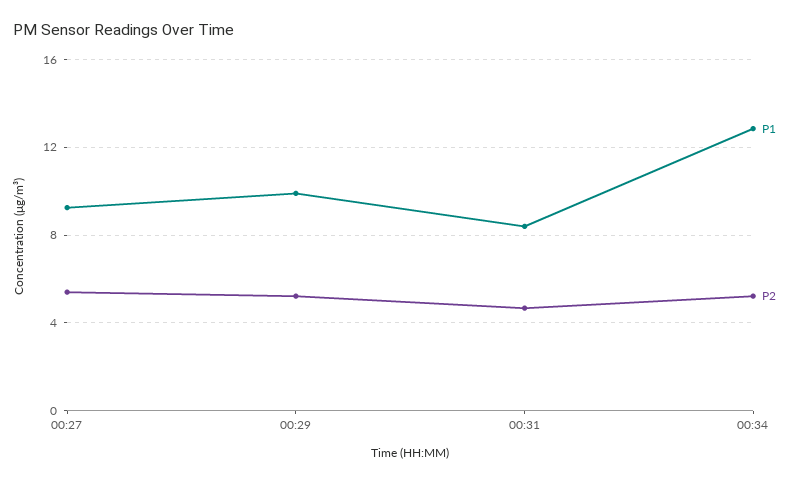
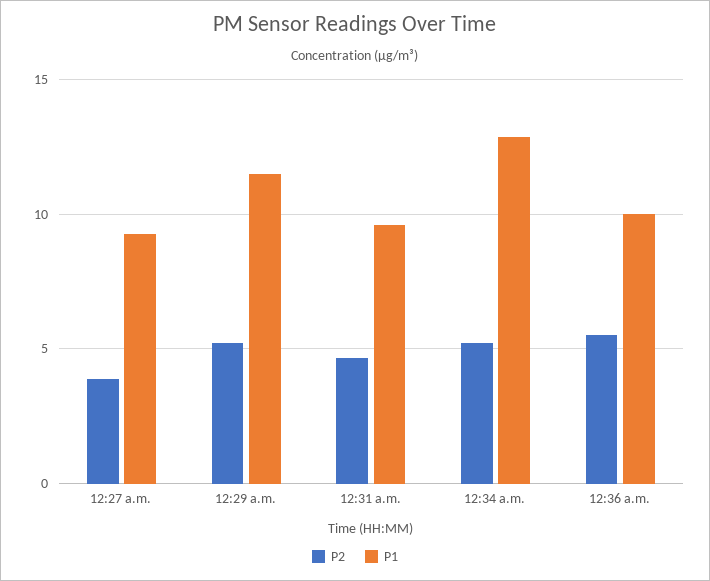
P2, 00:27: 5.5 -> 4
P1, 00:29: 10 -> 11.5
P1, 00:31: 8.5 -> 9.5
P2, 12:36 a.m.: none -> 5.5
P1, 12:36 a.m.: none -> 10

